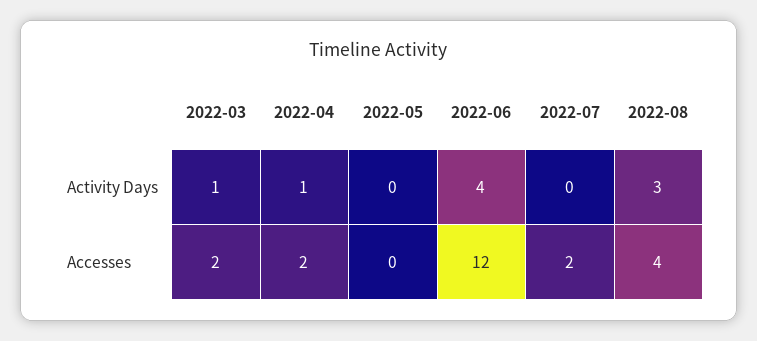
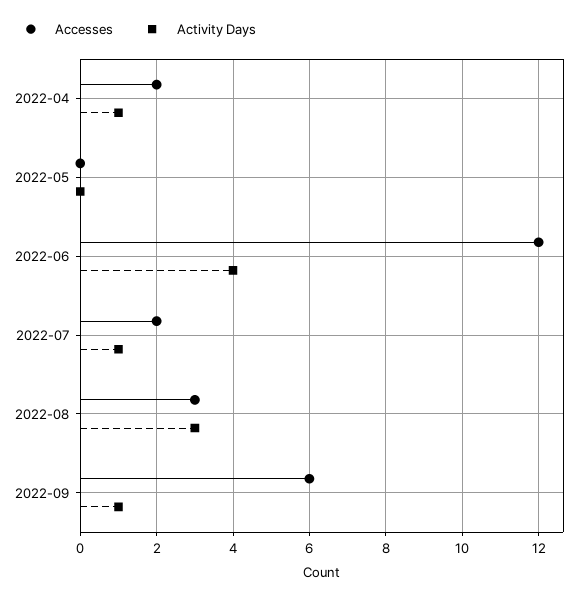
Activity Days, 2022-03: 1 -> none
Activity Days, 2022-07: 0 -> 1
Accesses, 2022-03: 2 -> none
Accesses, 2022-08: 4 -> 3
Accesses, 2022-09: none -> 6
Activity Days, 2022-09: none -> 1

